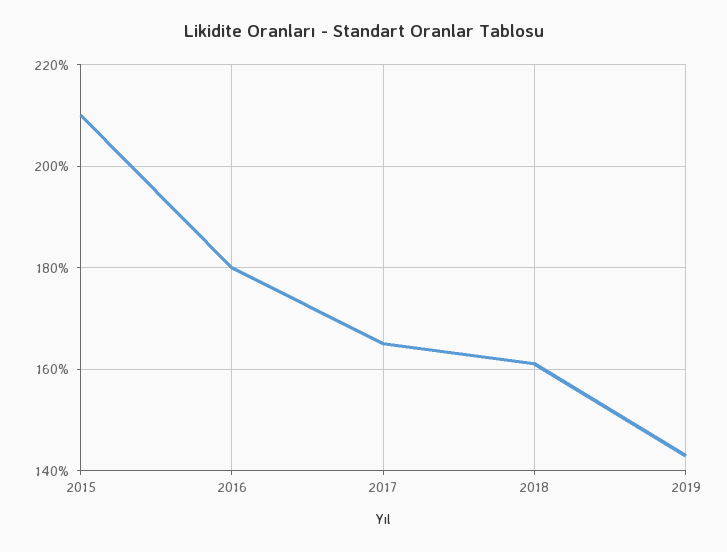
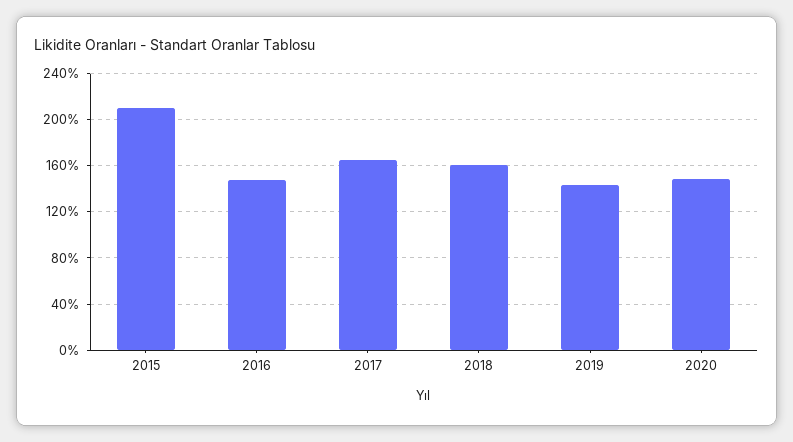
2016: 180 -> 150
2020: none -> 150

